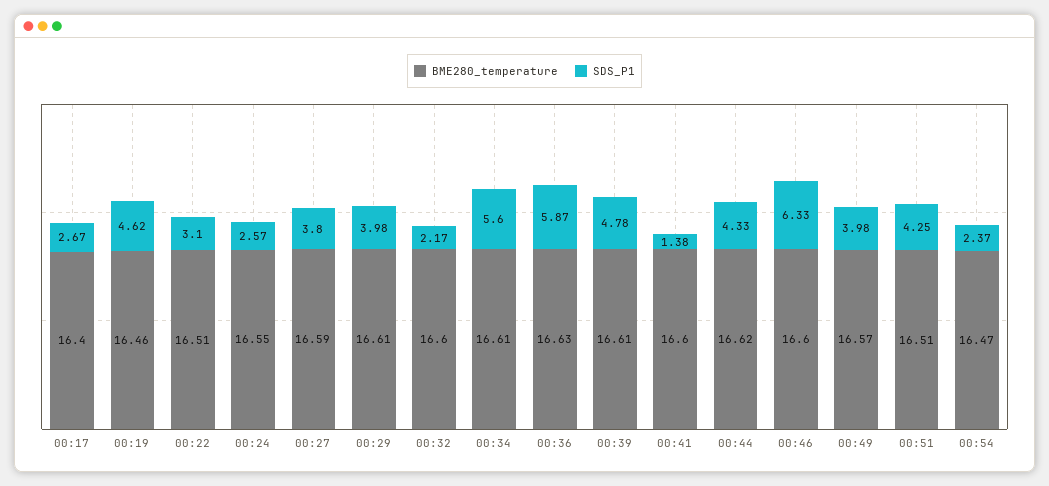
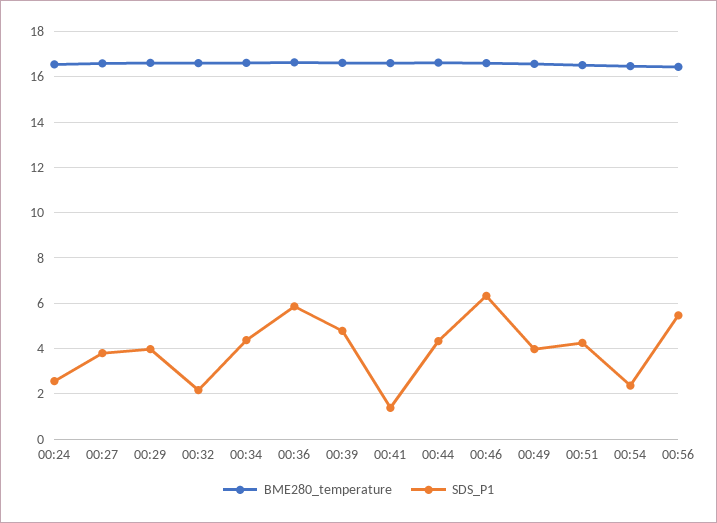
BME280_temperature, 00:17: 16.4 -> none
SDS_P1, 00:17: 2.67 -> none
BME280_temperature, 00:19: 16.46 -> none
SDS_P1, 00:19: 4.62 -> none
BME280_temperature, 00:22: 16.51 -> none
SDS_P1, 00:22: 3.1 -> none
SDS_P1, 00:34: 5.6 -> 4.5
BME280_temperature, 00:56: none -> 16.5
SDS_P1, 00:56: none -> 5.5

